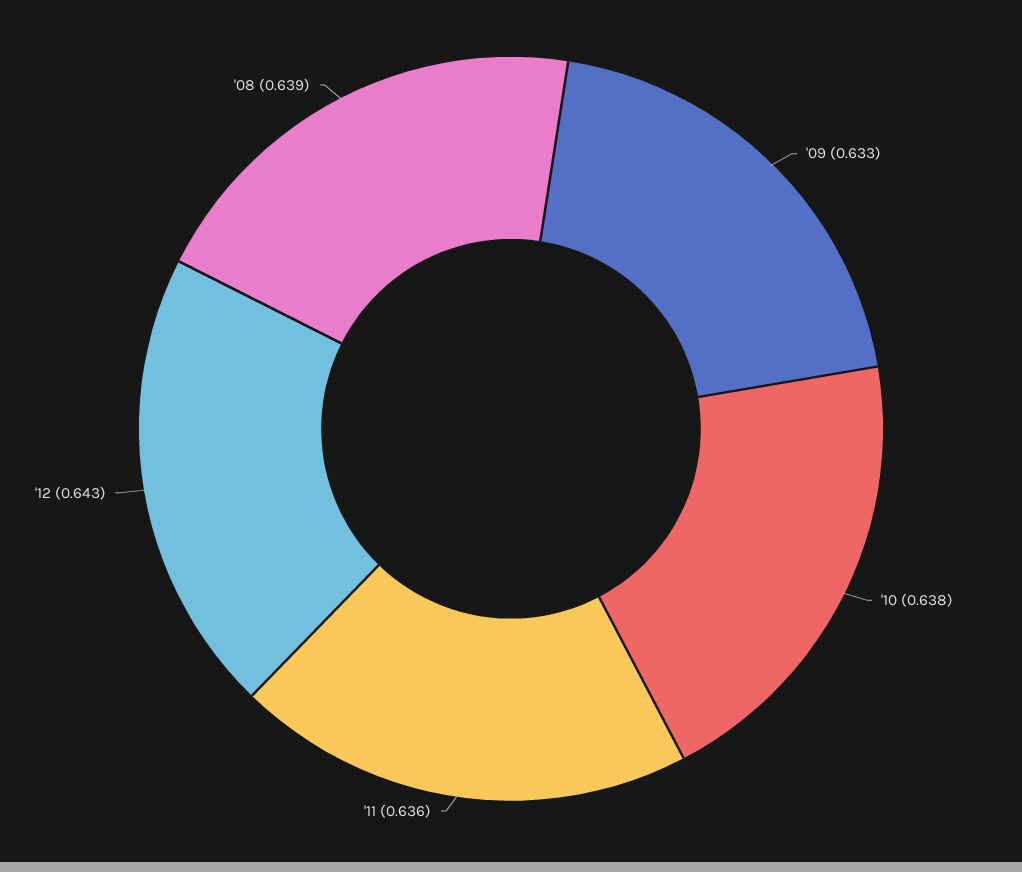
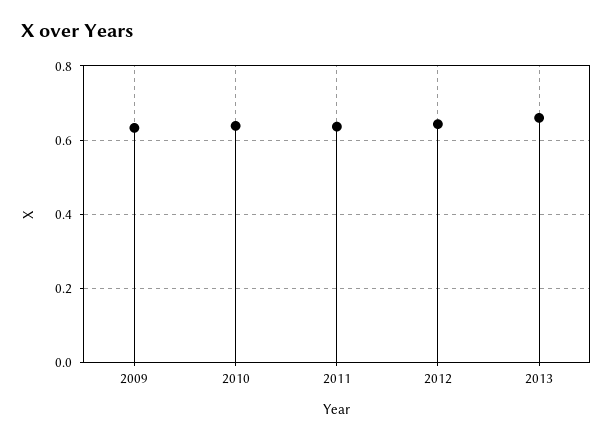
'08: 0.639 -> none
2013: none -> 0.66

